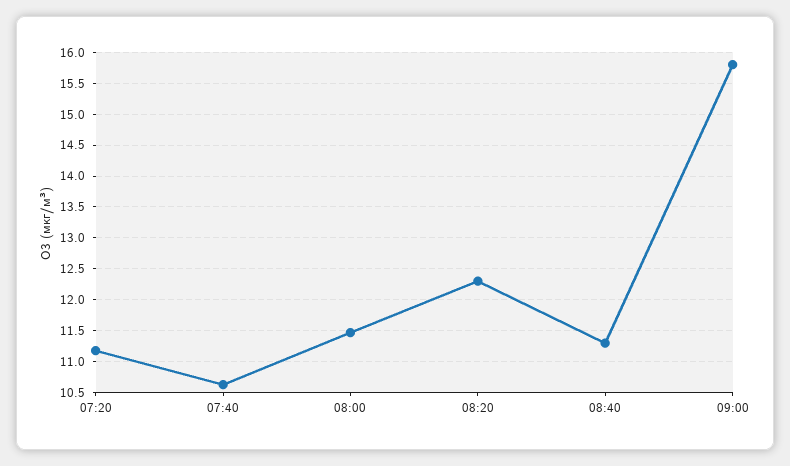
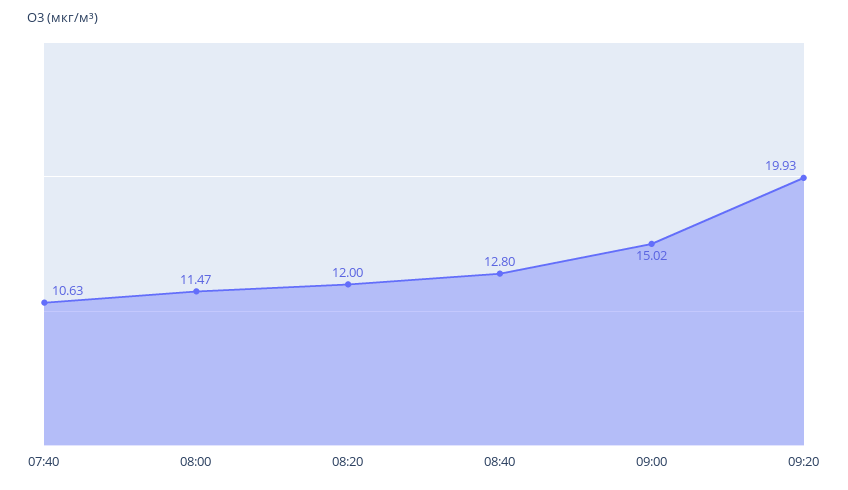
07:20: 11.2 -> none
08:20: 12.3 -> 12
08:40: 11.3 -> 12.8
09:00: 15.8 -> 15.02
09:20: none -> 19.93

